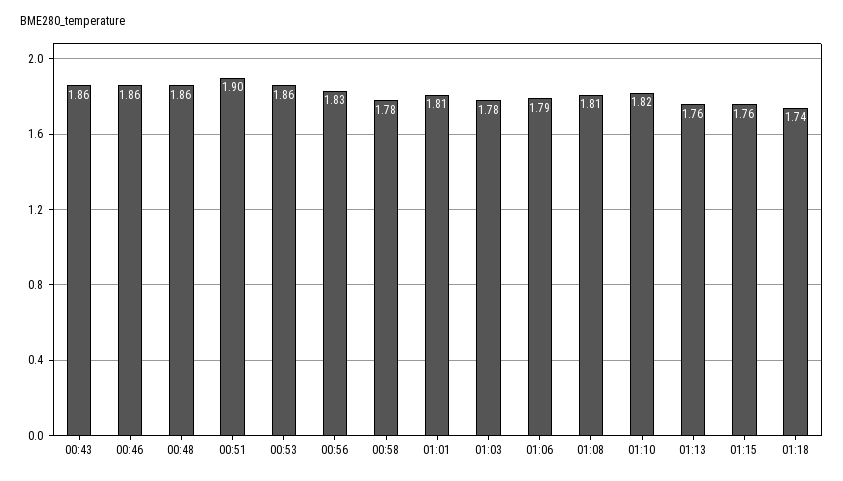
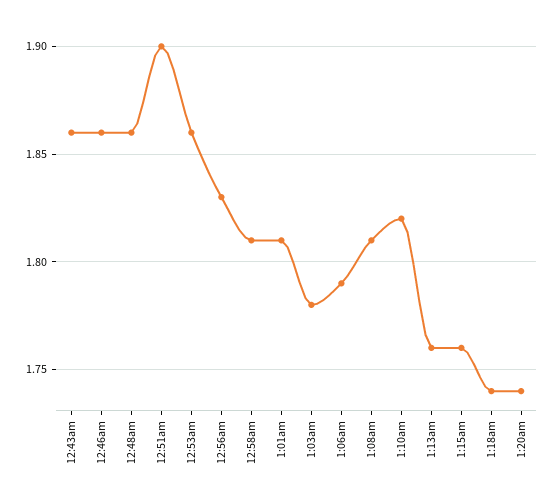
00:58: 1.78 -> 1.81
1:20am: none -> 1.74

